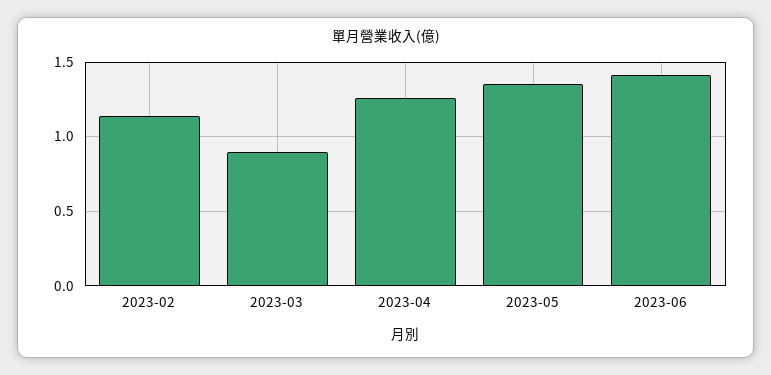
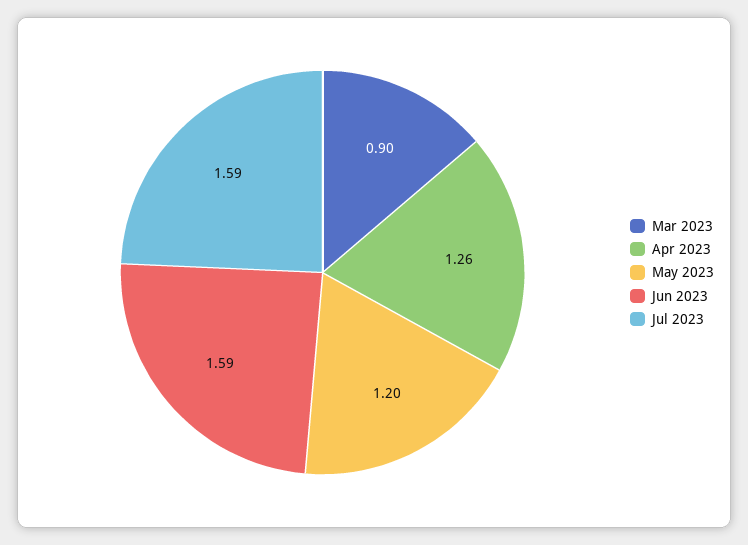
2023-02: 1.15 -> none
2023-05: 1.35 -> 1.2
2023-06: 1.4 -> 1.59
Jul 2023: none -> 1.59

